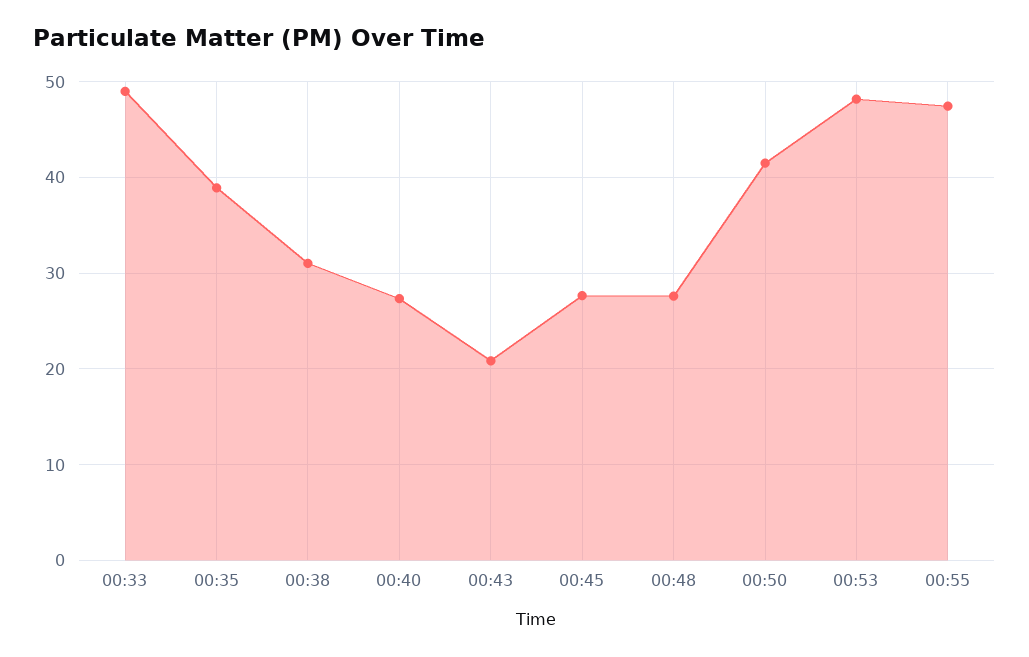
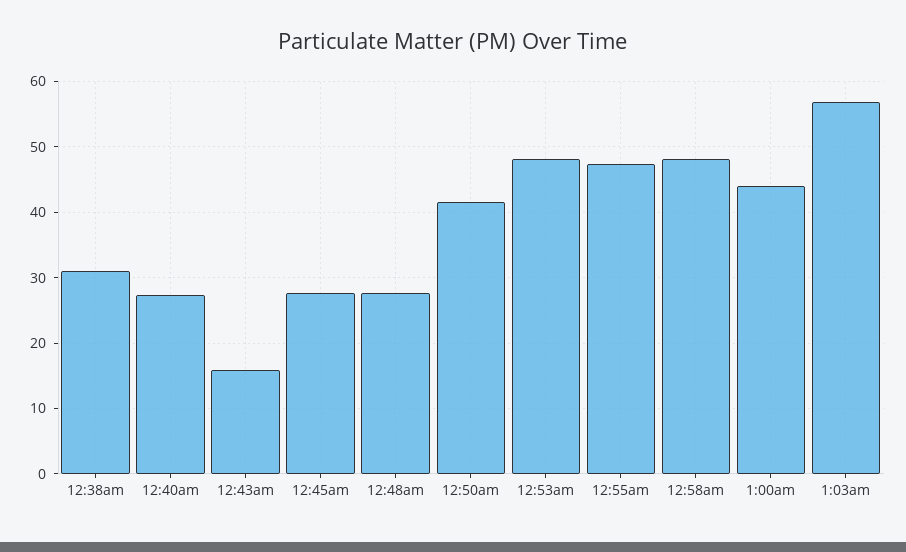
00:33: 49 -> none
00:35: 39 -> none
00:43: 21 -> 16
12:58am: none -> 48
1:00am: none -> 44
1:03am: none -> 57

